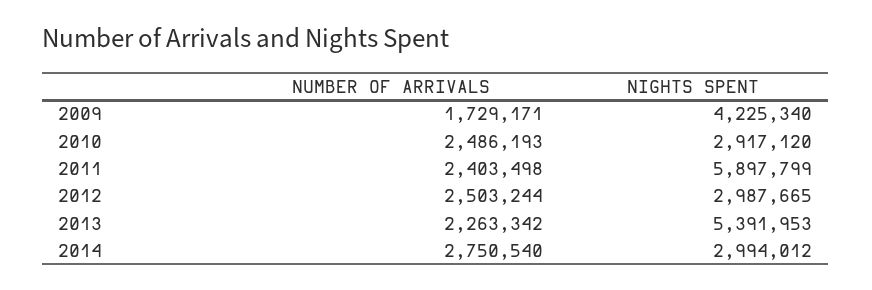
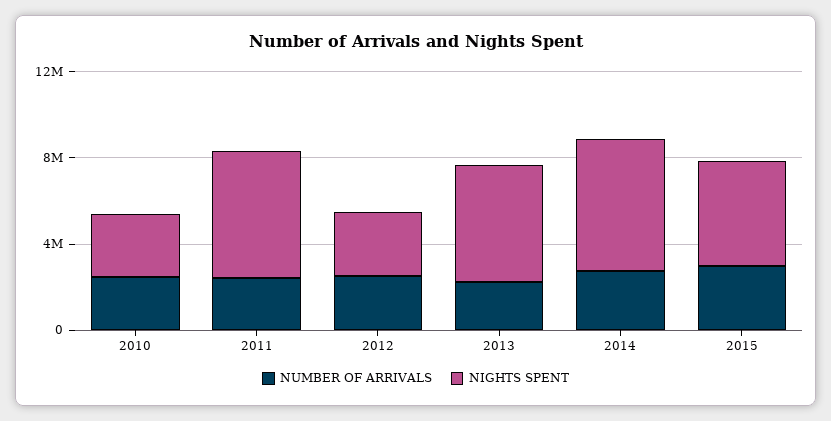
NUMBER OF ARRIVALS, 2009: 1729171 -> none
NIGHTS SPENT, 2009: 4225340 -> none
NIGHTS SPENT, 2014: 2994012 -> 6000000
NUMBER OF ARRIVALS, 2015: none -> 3000000
NIGHTS SPENT, 2015: none -> 5000000

